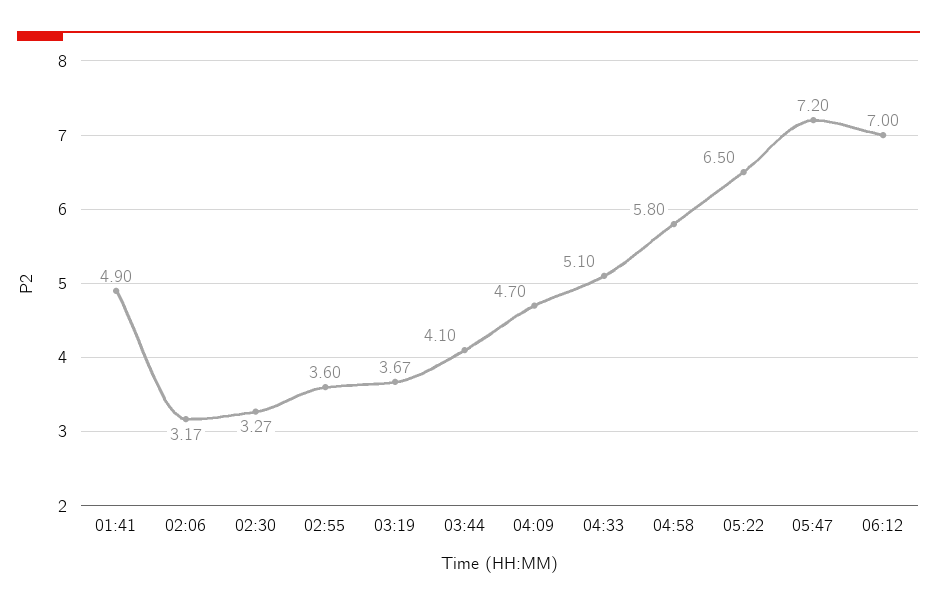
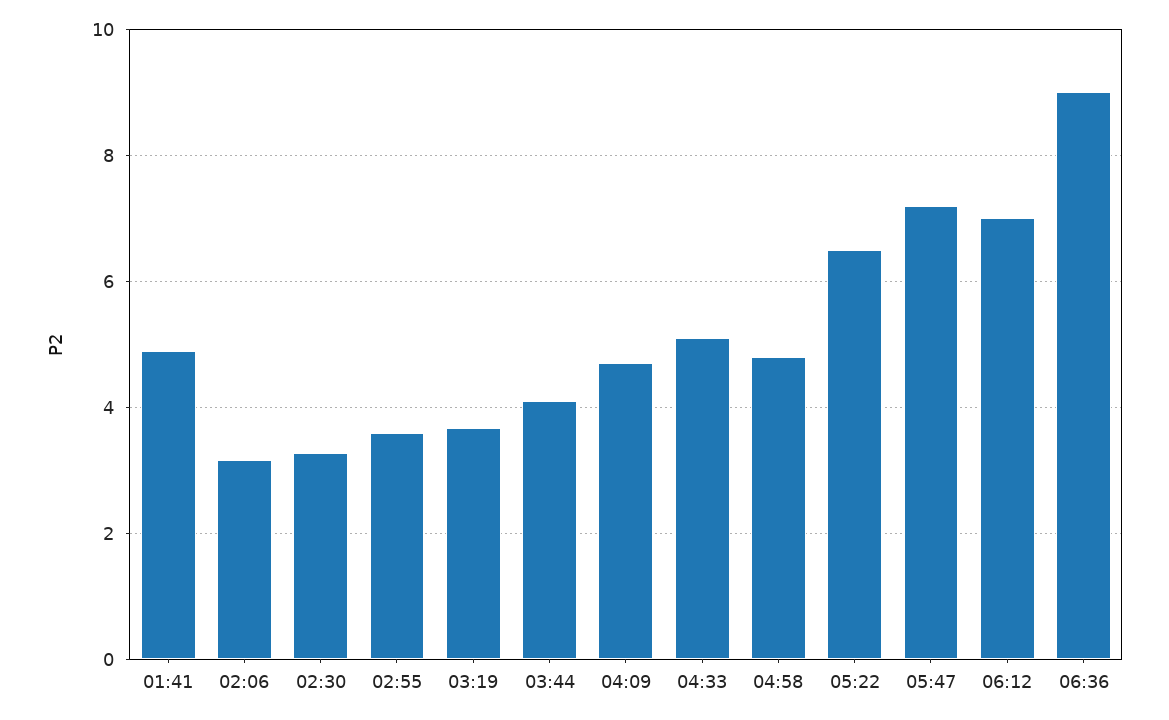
04:58: 5.8 -> 4.8
06:36: none -> 9

